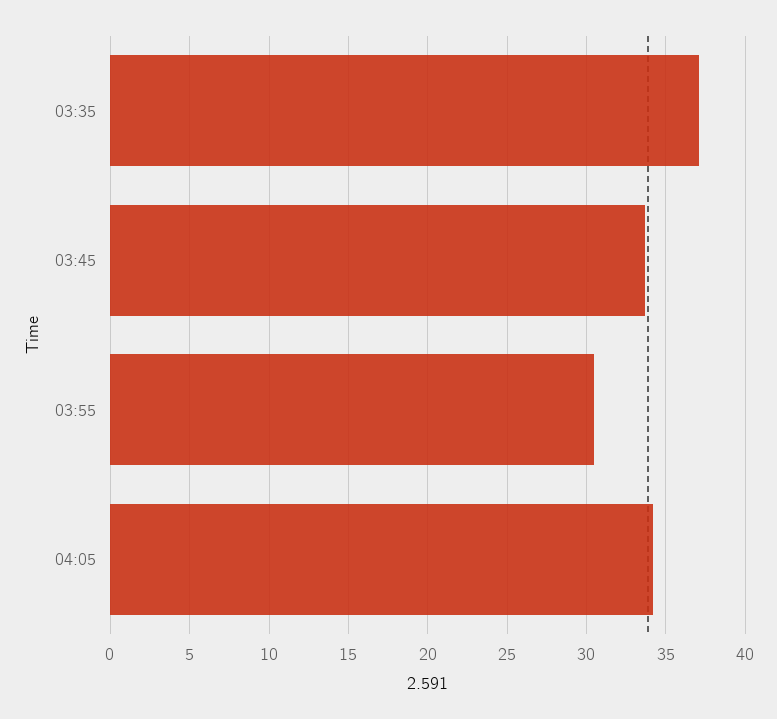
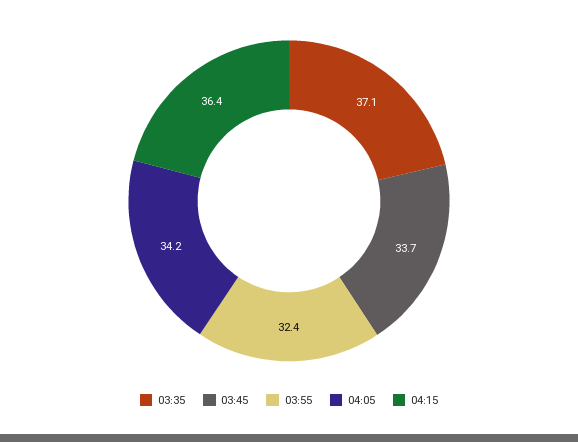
03:55: 30.5 -> 32.4
04:15: none -> 36.4

